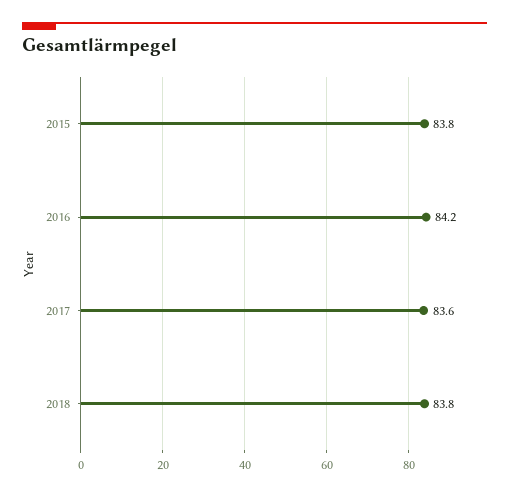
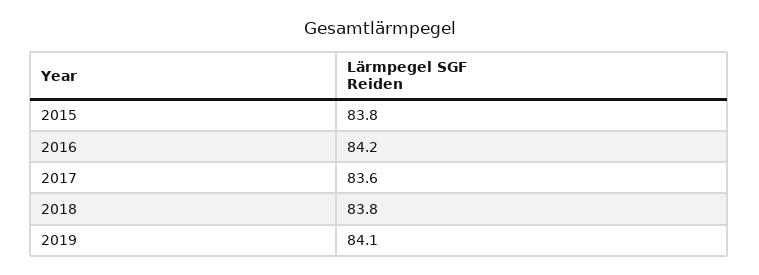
2019: none -> 84.1

